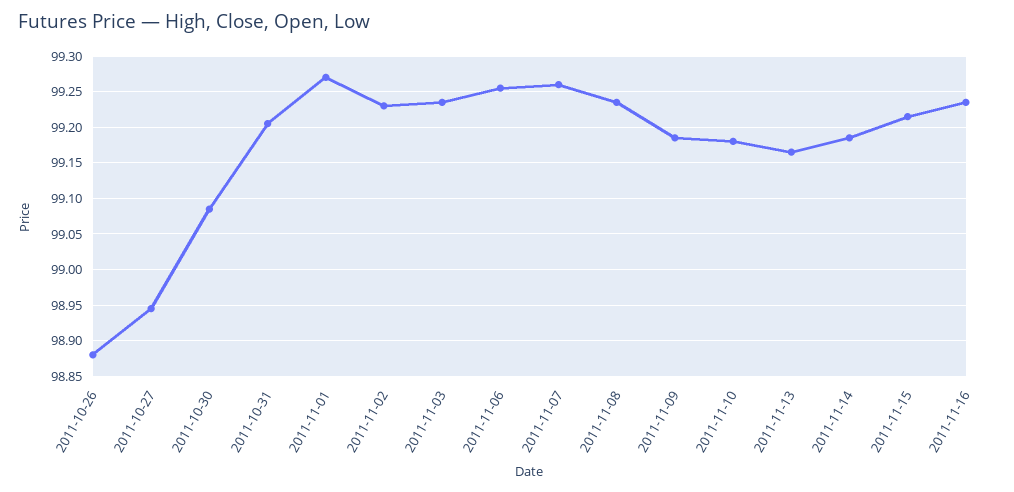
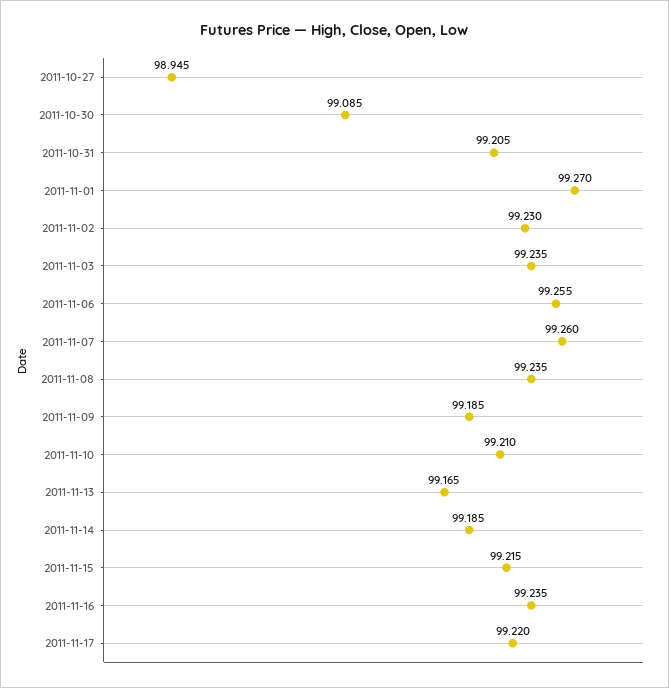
2011-10-26: 98.88 -> none
2011-11-10: 99.18 -> 99.21
2011-11-17: none -> 99.22

